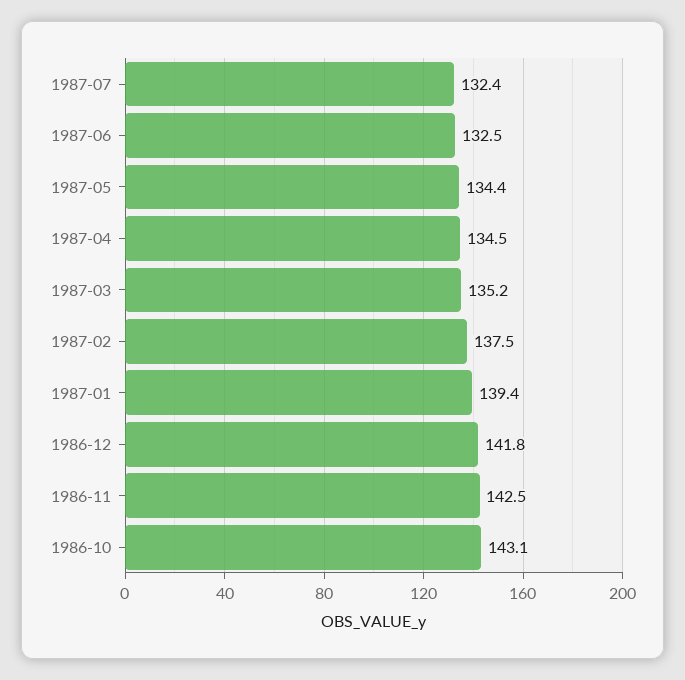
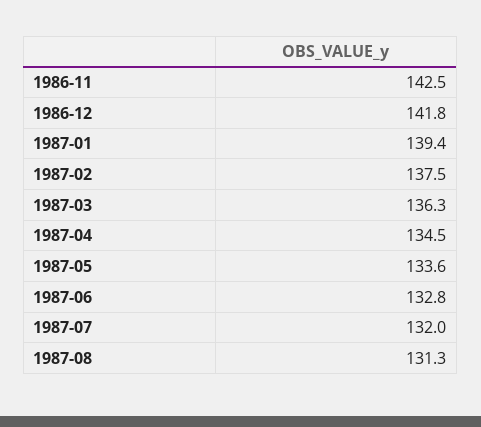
1987-07: 132.4 -> 132
1987-06: 132.5 -> 132.8
1987-05: 134.4 -> 133.6
1987-03: 135.2 -> 136.3
1986-10: 143.1 -> none
1987-08: none -> 131.3

